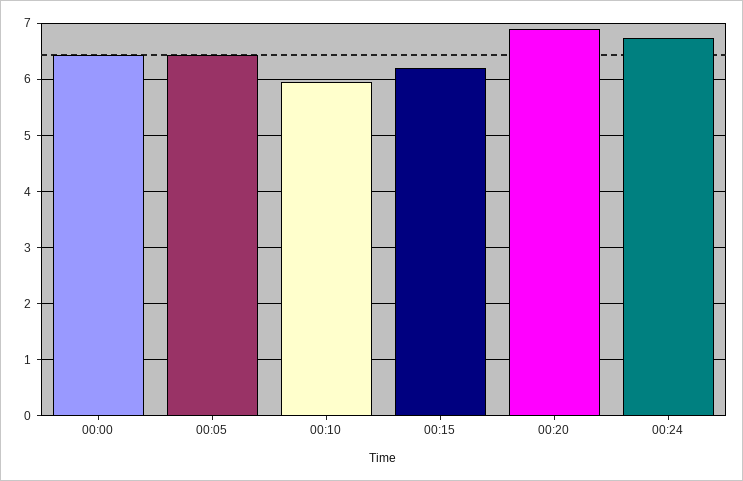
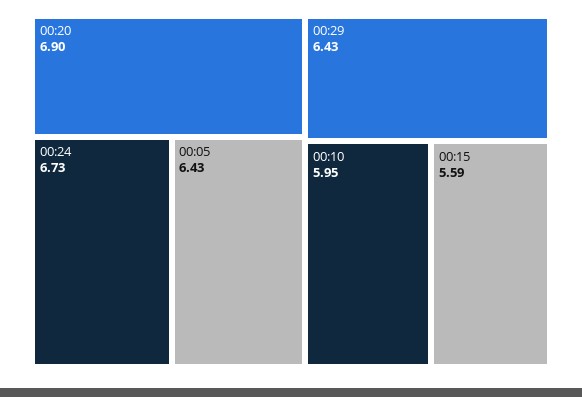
00:00: 6.4 -> none
00:15: 6.2 -> 5.59
00:29: none -> 6.43

